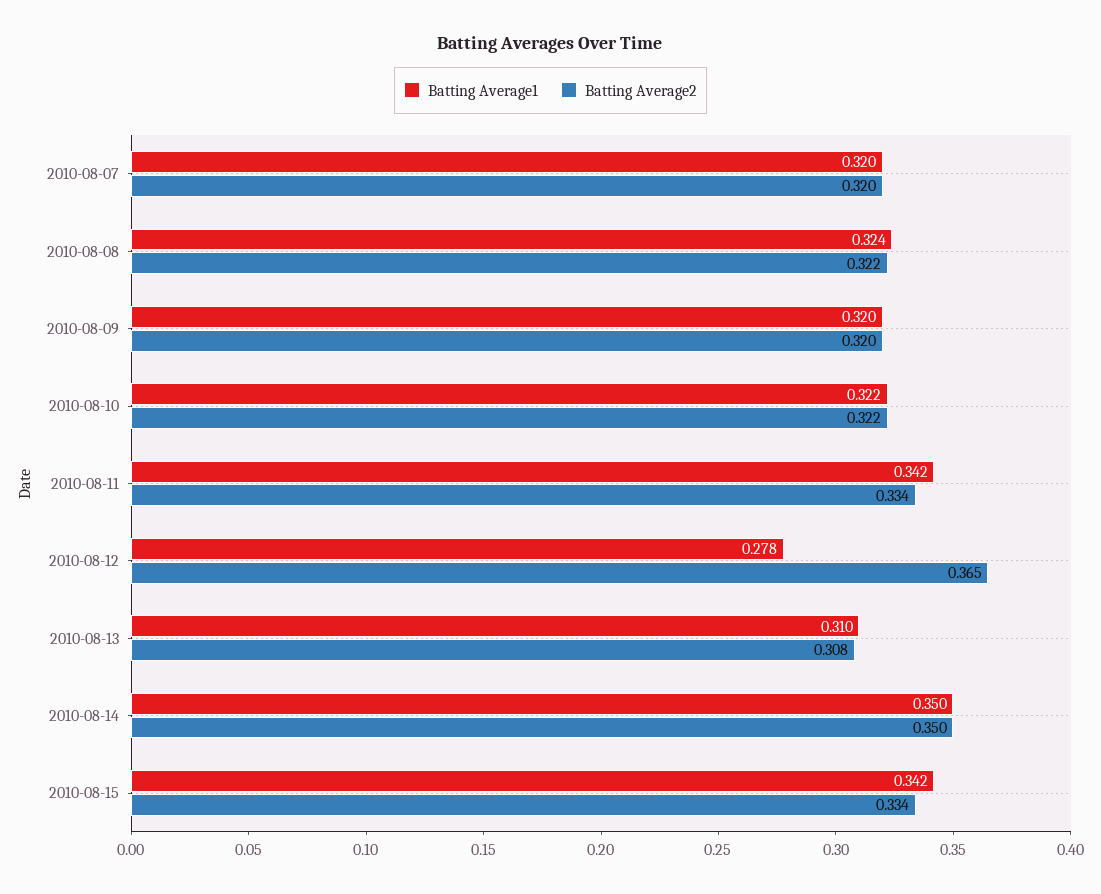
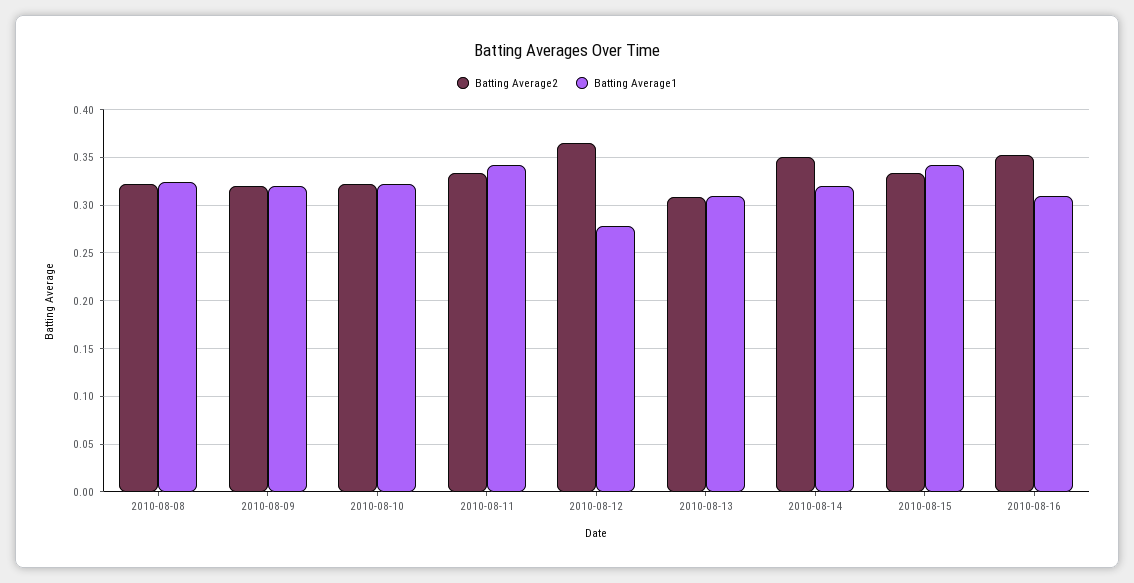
Batting Average1, 2010-08-07: 0.32 -> none
Batting Average2, 2010-08-07: 0.32 -> none
Batting Average1, 2010-08-14: 0.35 -> 0.32
Batting Average2, 2010-08-16: none -> 0.35
Batting Average1, 2010-08-16: none -> 0.31

